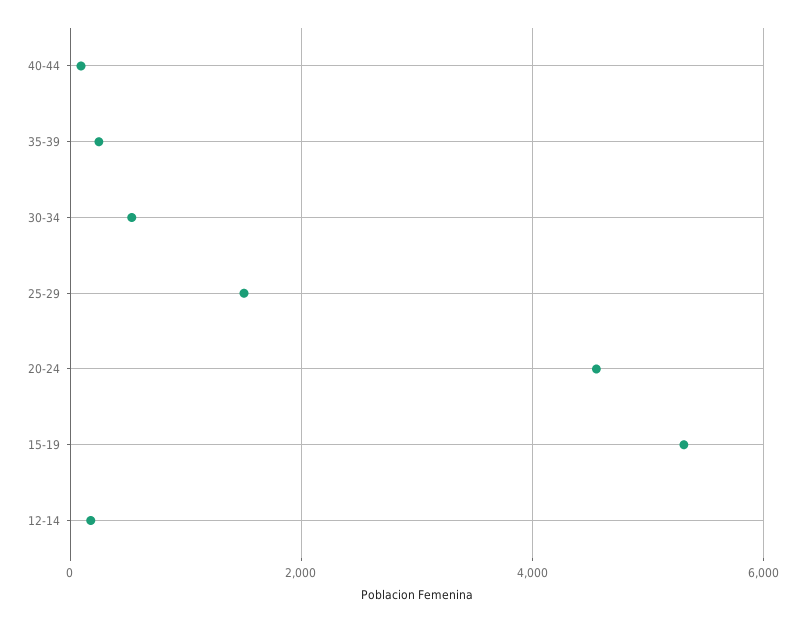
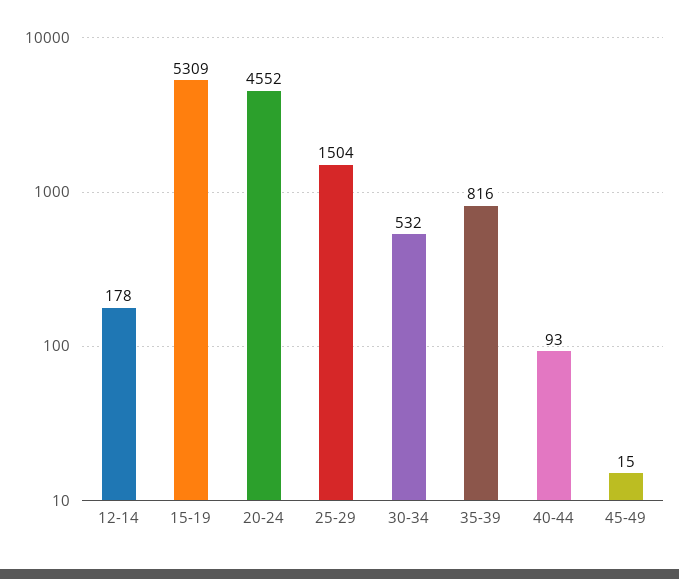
35-39: 200 -> 816
45-49: none -> 15

